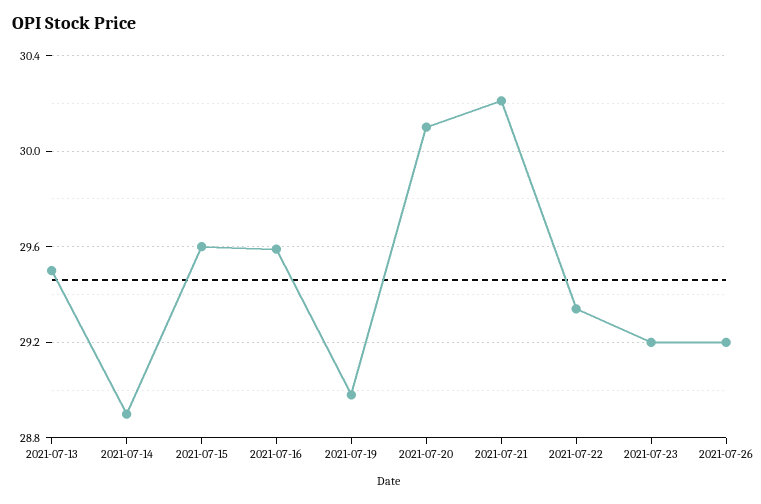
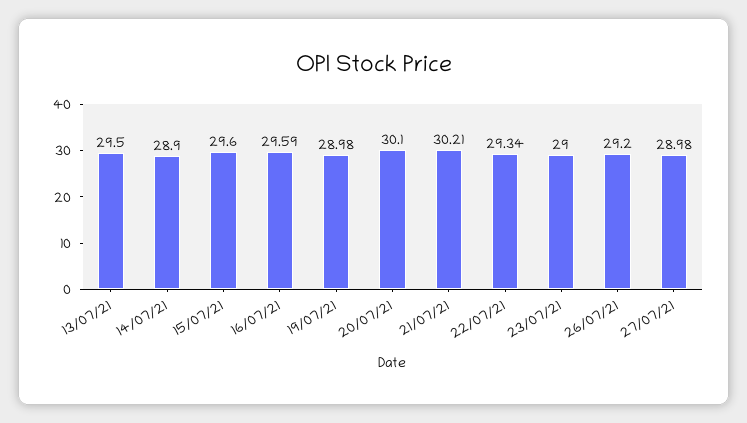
2021-07-23: 29.2 -> 29
27/07/21: none -> 28.98

